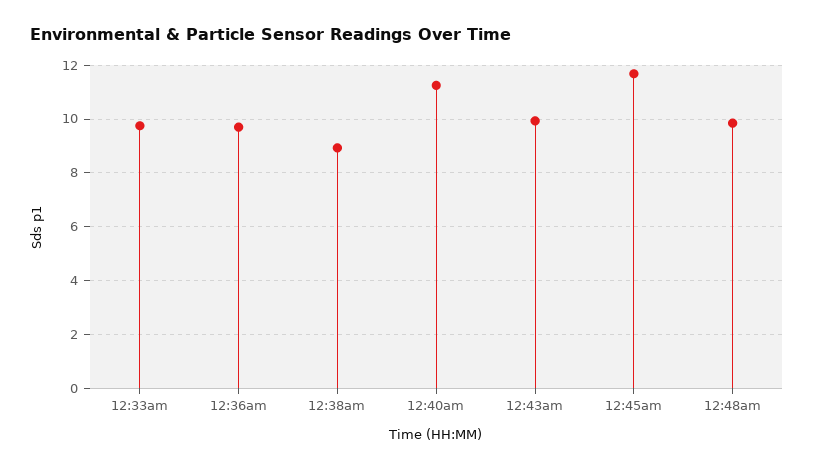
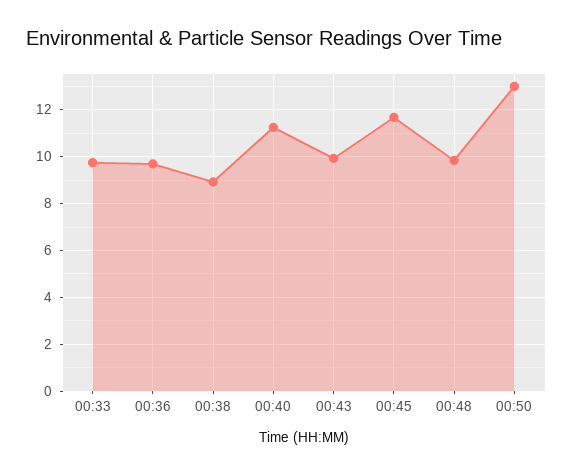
00:50: none -> 13

